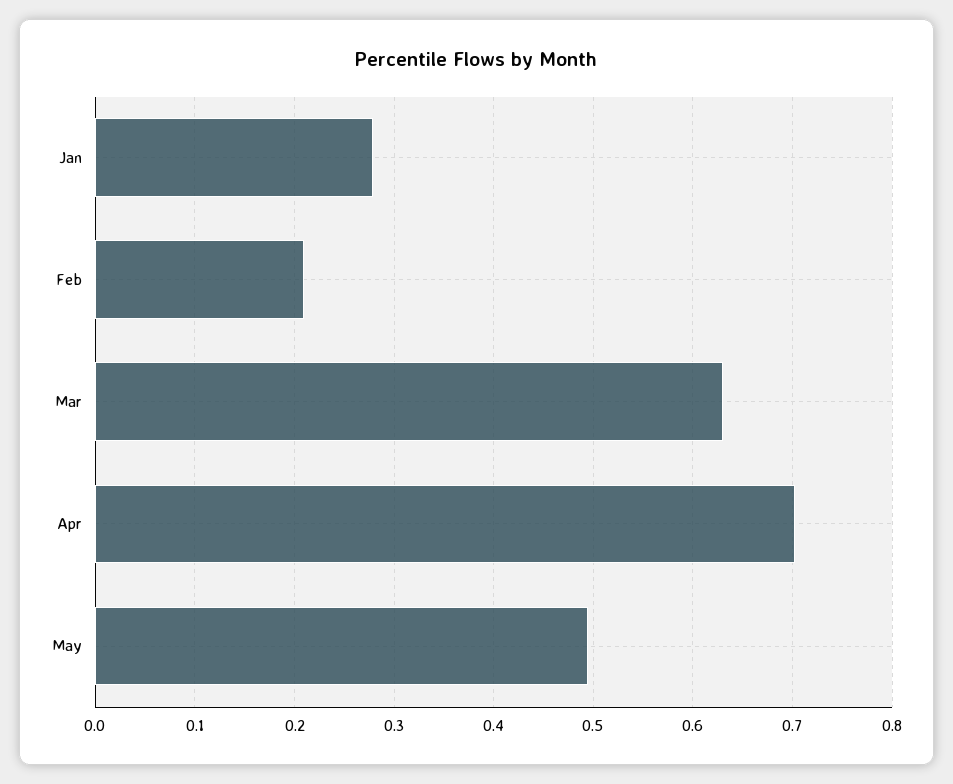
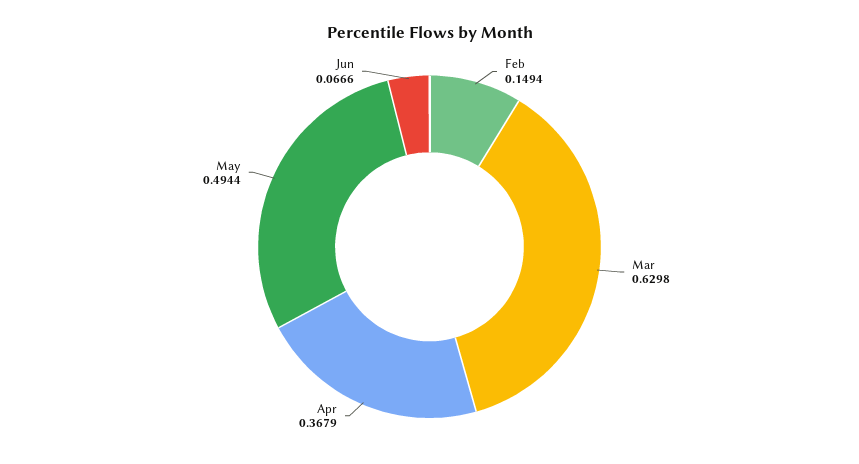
Jan: 0.28 -> none
Feb: 0.21 -> 0.1494
Apr: 0.7 -> 0.3679
Jun: none -> 0.0666

